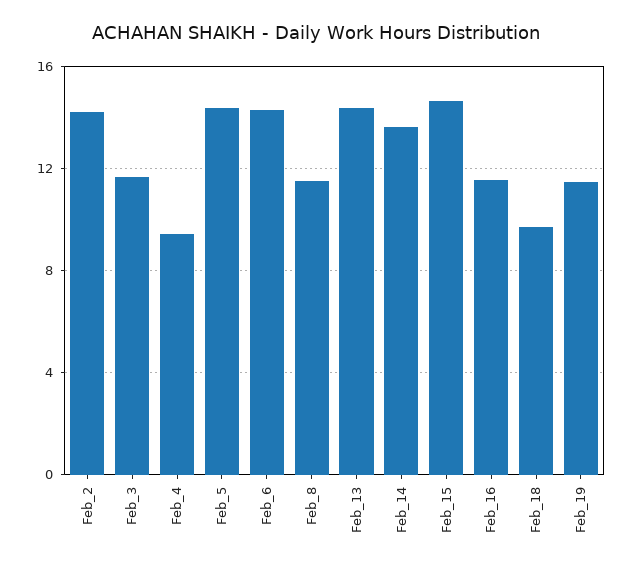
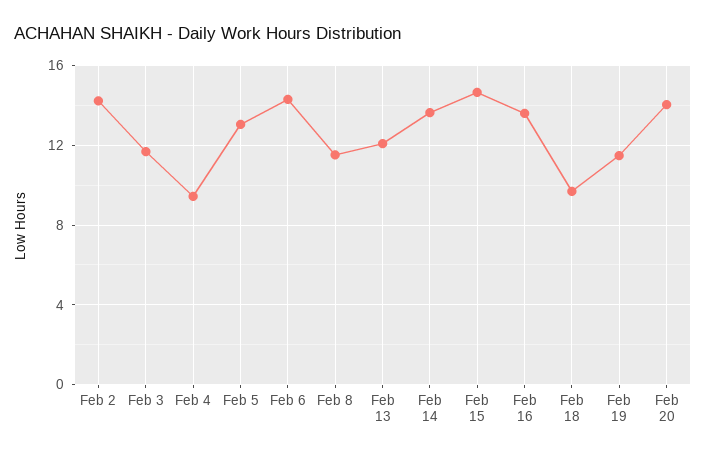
Feb_5: 14.5 -> 13
Feb_13: 14.5 -> 12
Feb_16: 11.5 -> 13.5
Feb 20: none -> 14

